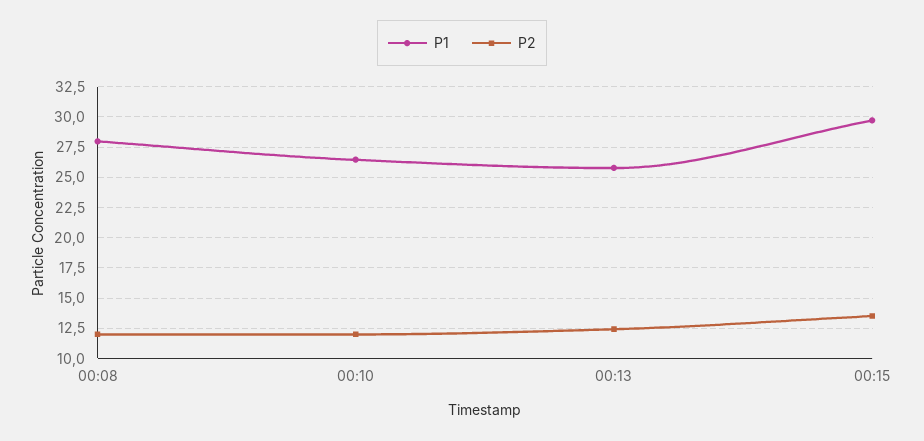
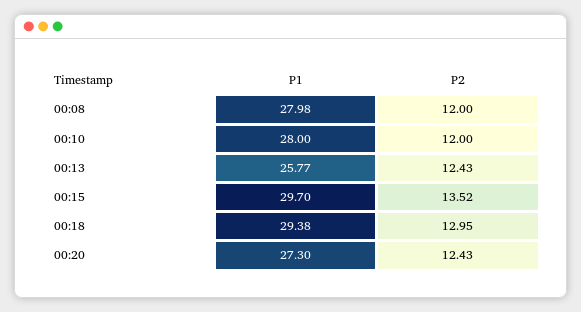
P1, 00:10: 26.5 -> 28
P1, 00:18: none -> 29.38
P2, 00:18: none -> 12.95
P1, 00:20: none -> 27.3
P2, 00:20: none -> 12.43

